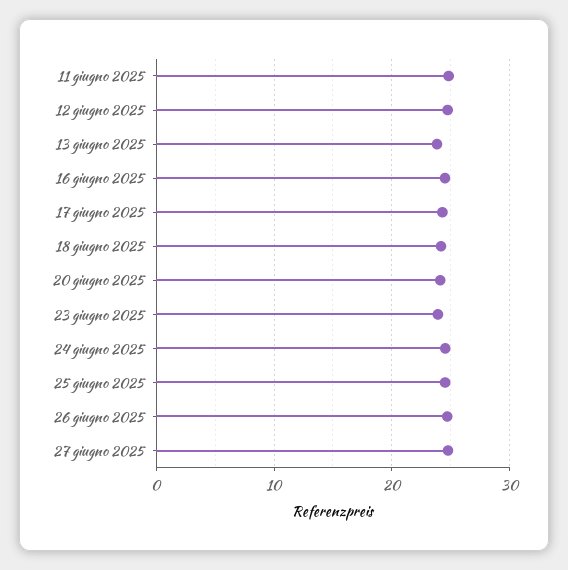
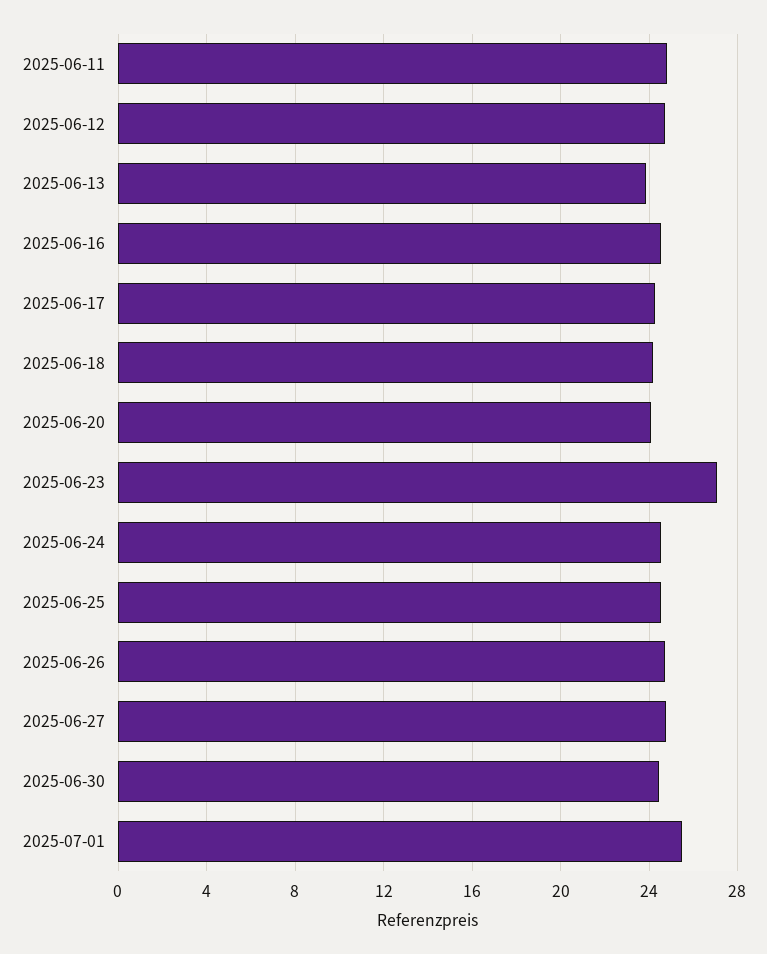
23 giugno 2025: 24 -> 27
2025-06-30: none -> 24.5
2025-07-01: none -> 25.5

